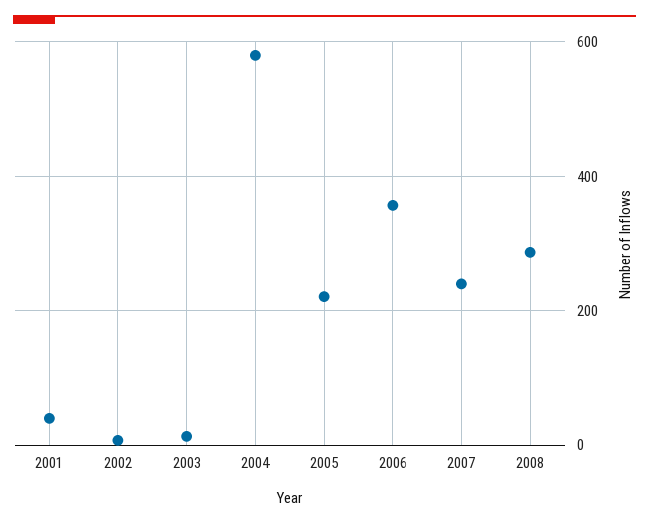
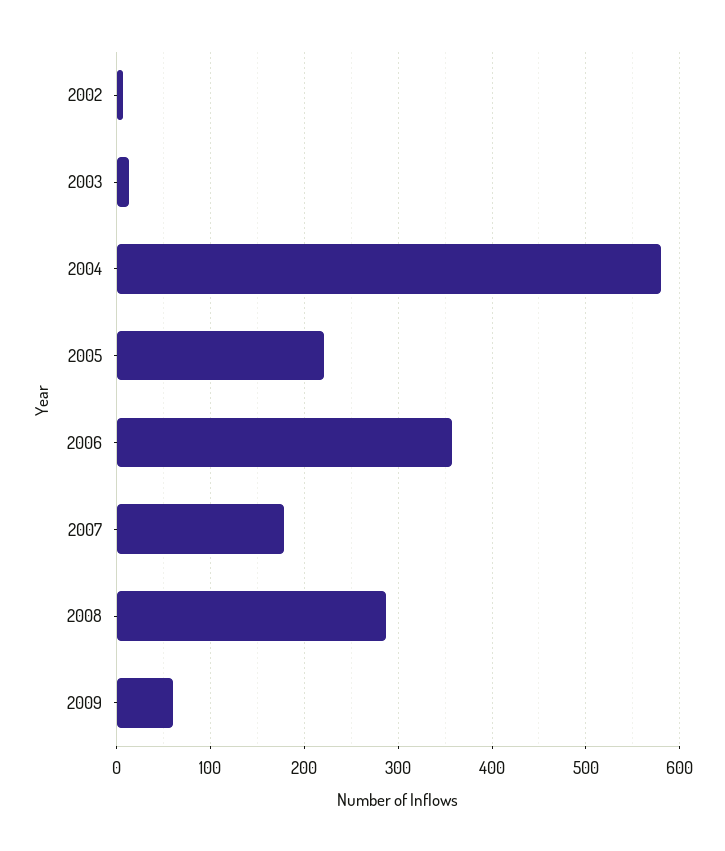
2001: 40 -> none
2007: 240 -> 180
2009: none -> 60

